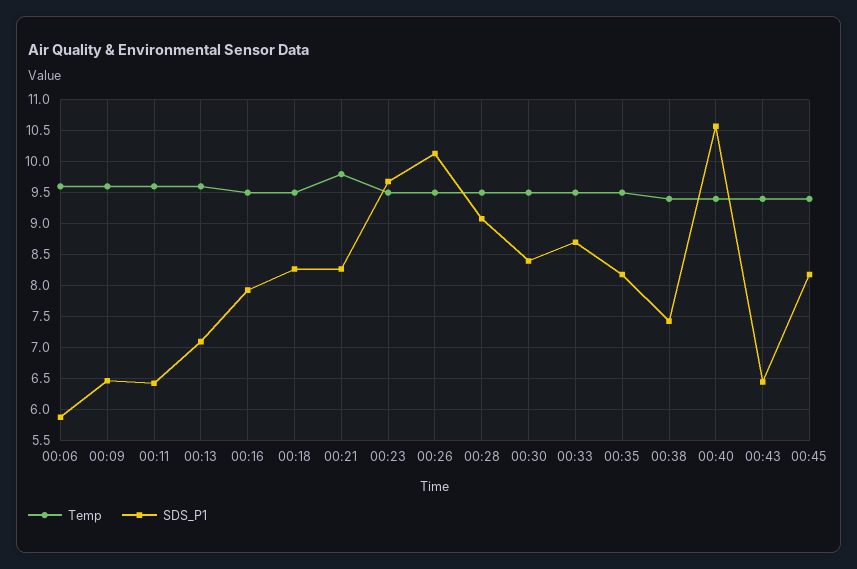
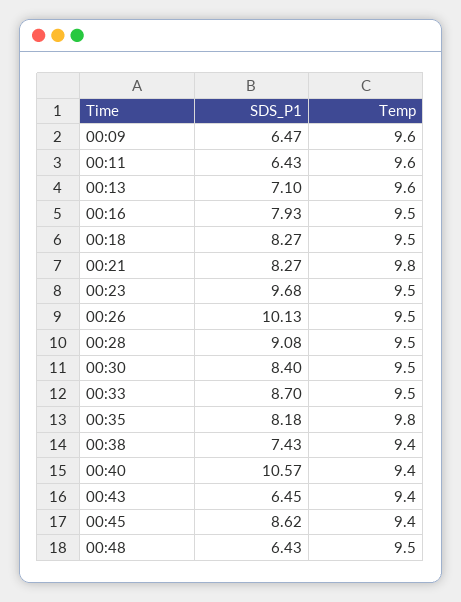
Temp, 00:06: 9.6 -> none
SDS_P1, 00:06: 5.9 -> none
Temp, 00:35: 9.5 -> 9.8
SDS_P1, 00:45: 8.2 -> 8.62
SDS_P1, 00:48: none -> 6.43
Temp, 00:48: none -> 9.5

